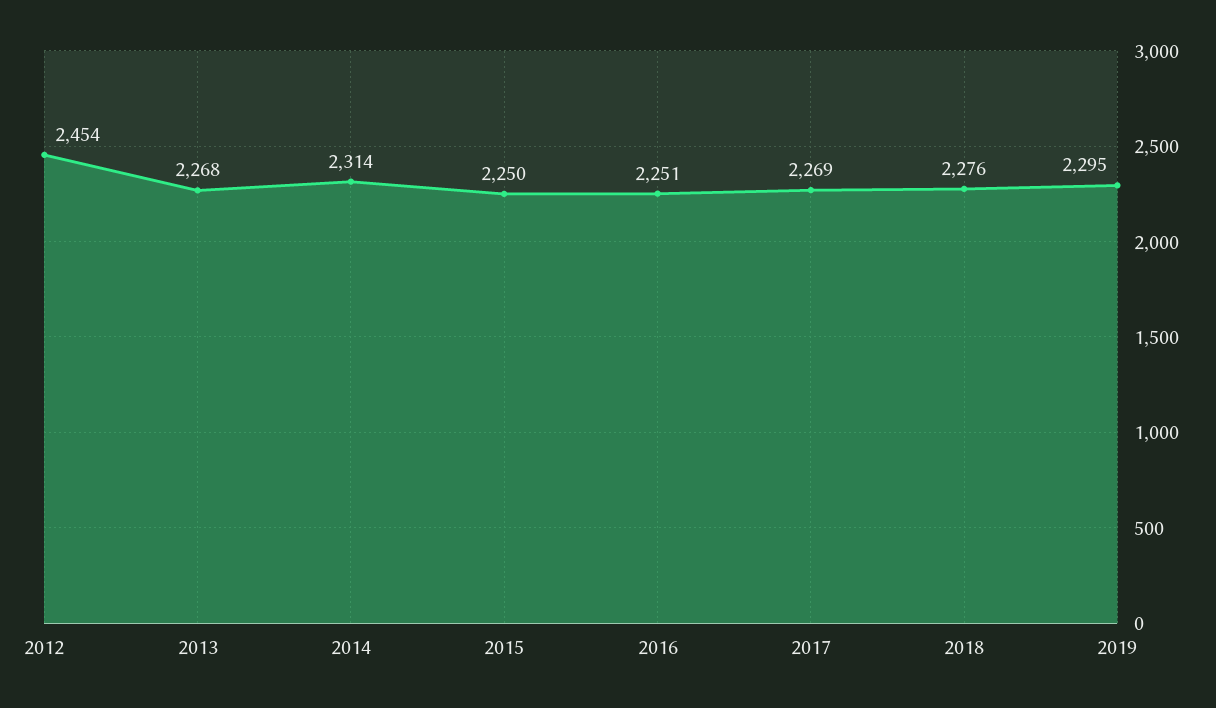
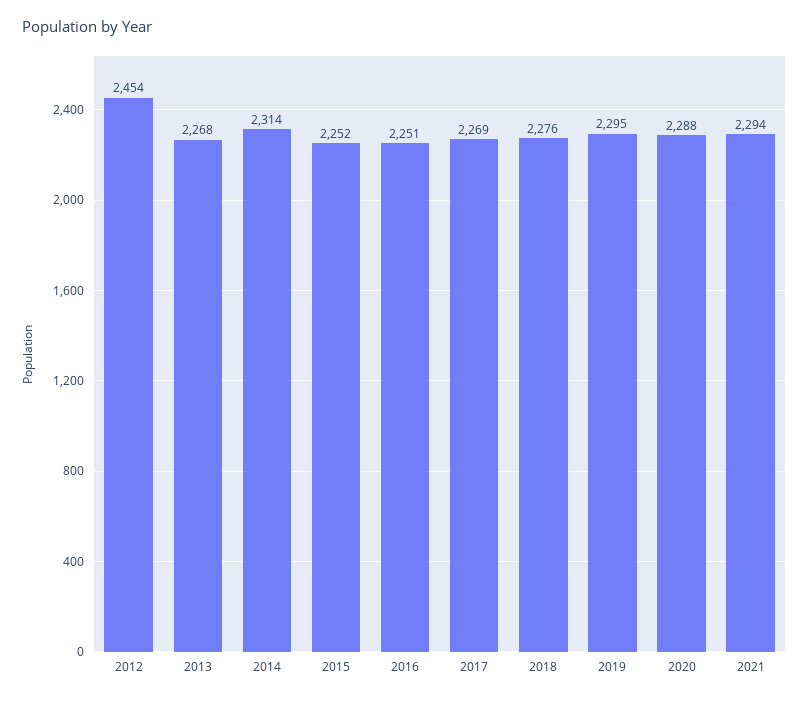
2015: 2250 -> 2252
2020: none -> 2288
2021: none -> 2294

